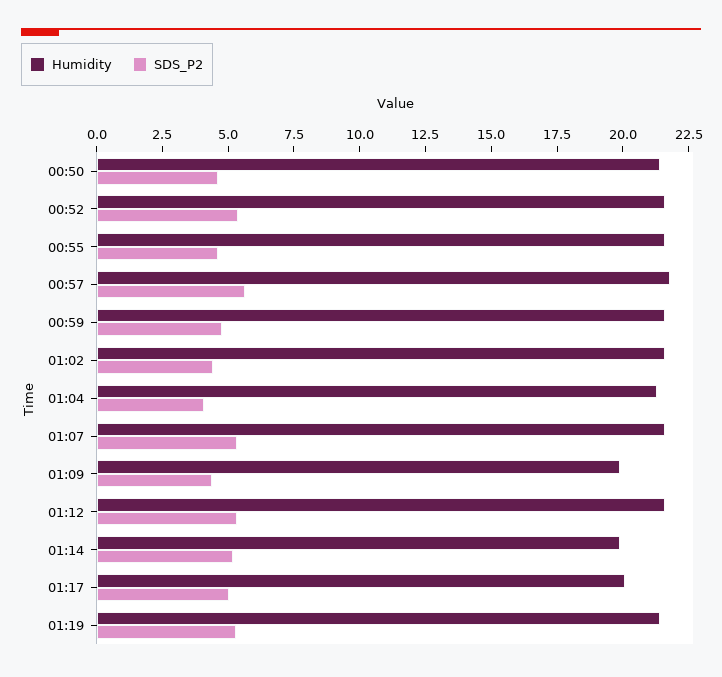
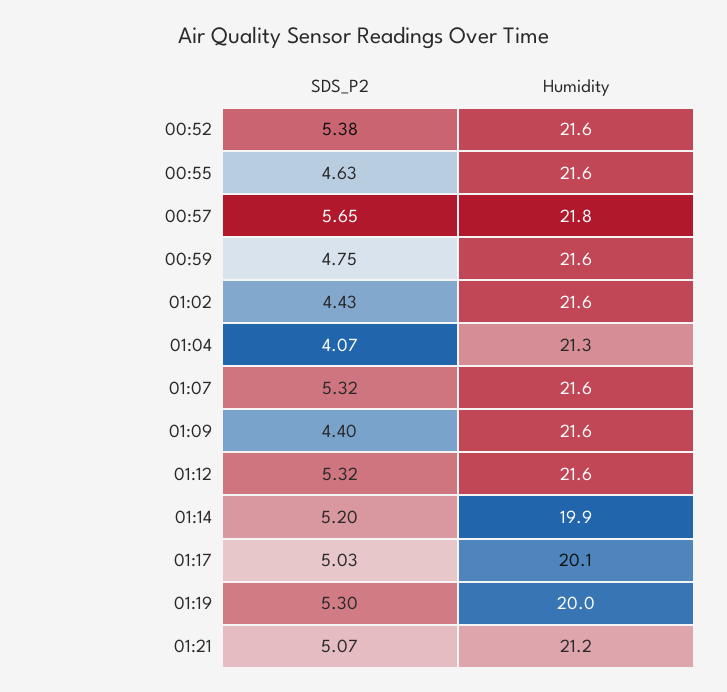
Humidity, 00:50: 21.5 -> none
SDS_P2, 00:50: 4.5 -> none
Humidity, 01:09: 20 -> 21.6
Humidity, 01:19: 21.5 -> 20
SDS_P2, 01:21: none -> 5.07
Humidity, 01:21: none -> 21.2

